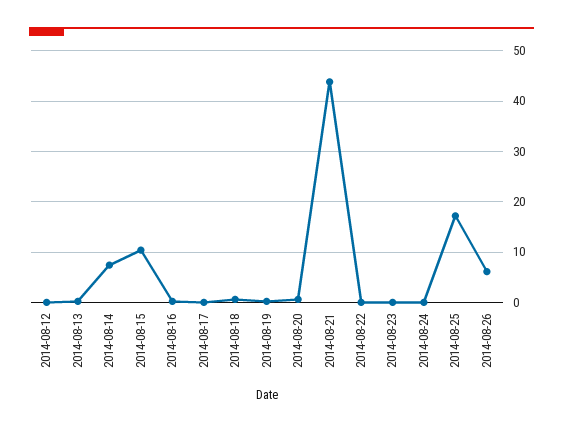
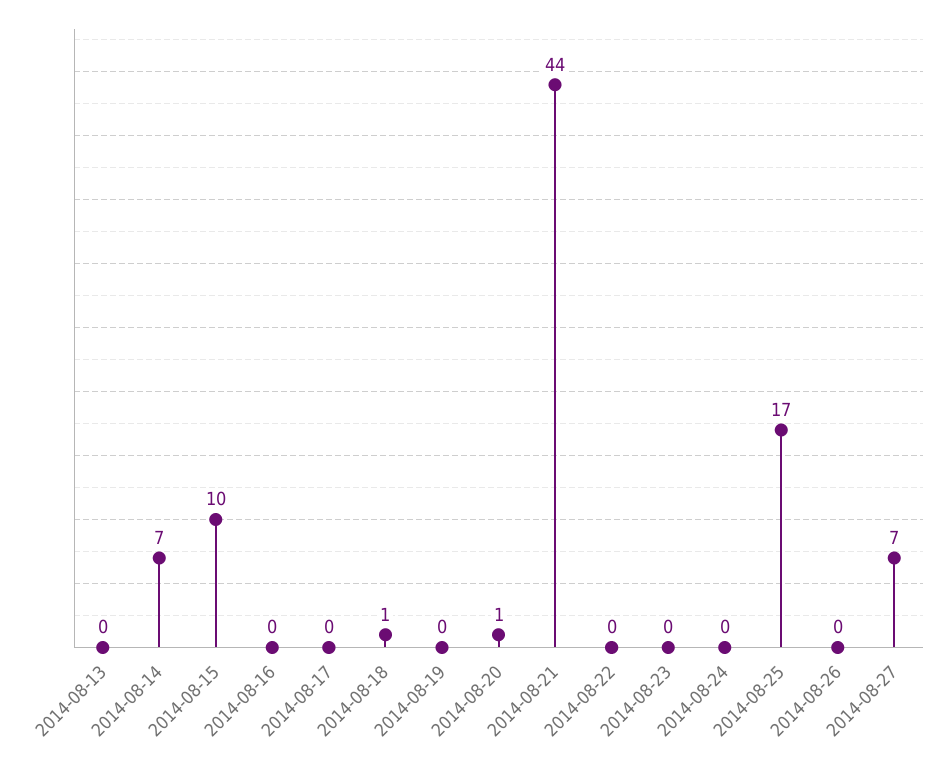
2014-08-12: 0 -> none
2014-08-26: 6 -> 0
2014-08-27: none -> 7

